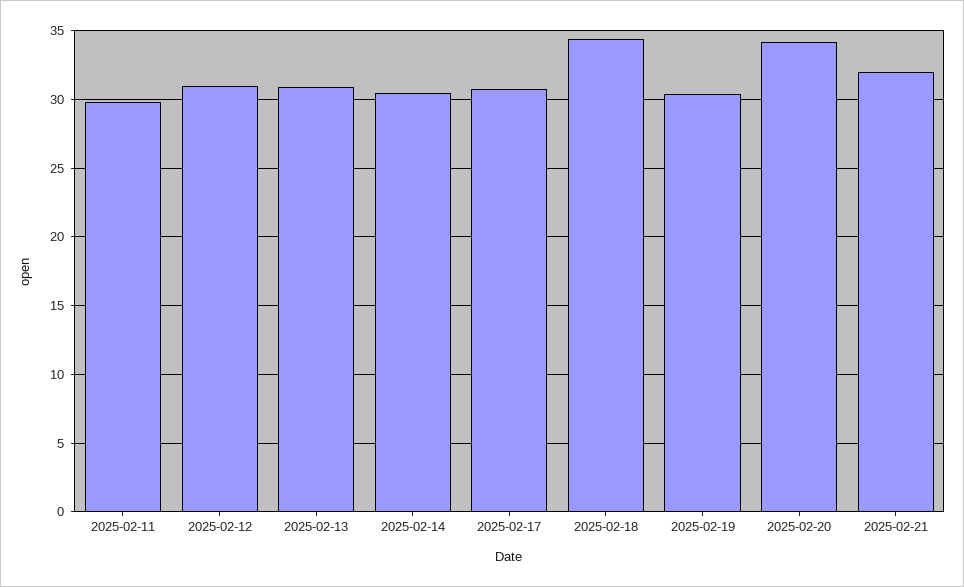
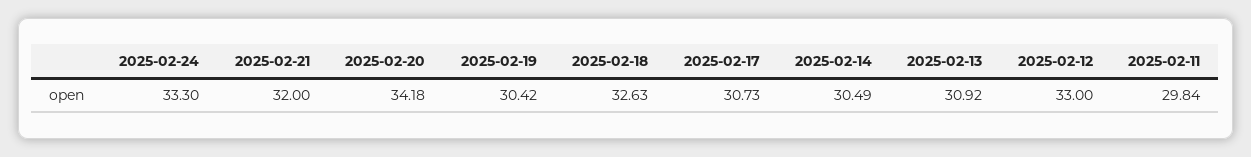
2025-02-12: 31 -> 33
2025-02-18: 34.5 -> 32.63
2025-02-24: none -> 33.3

